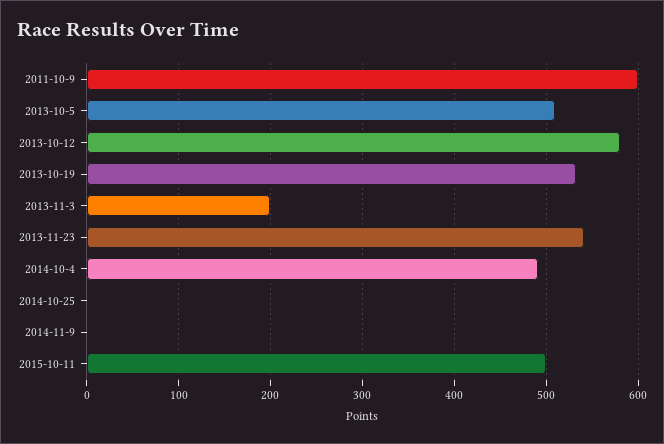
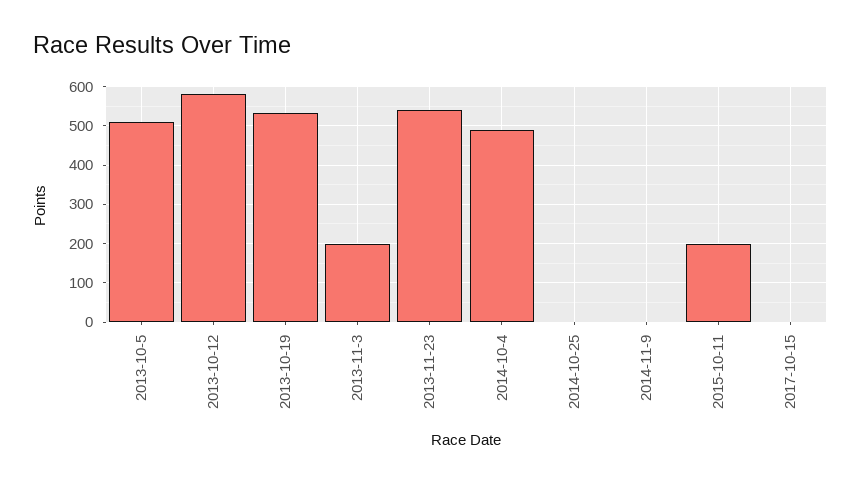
2011-10-9: 600 -> none
2015-10-11: 500 -> 200
2017-10-15: none -> 0

